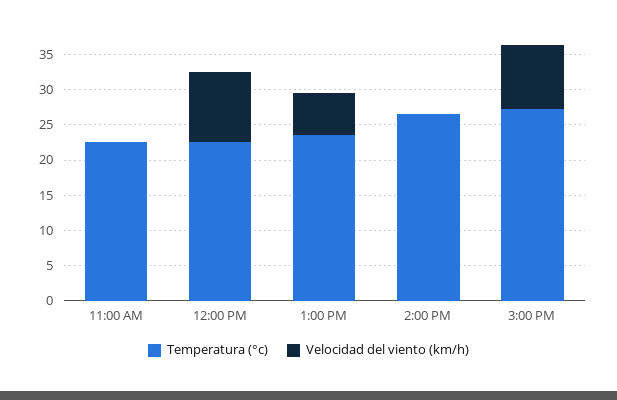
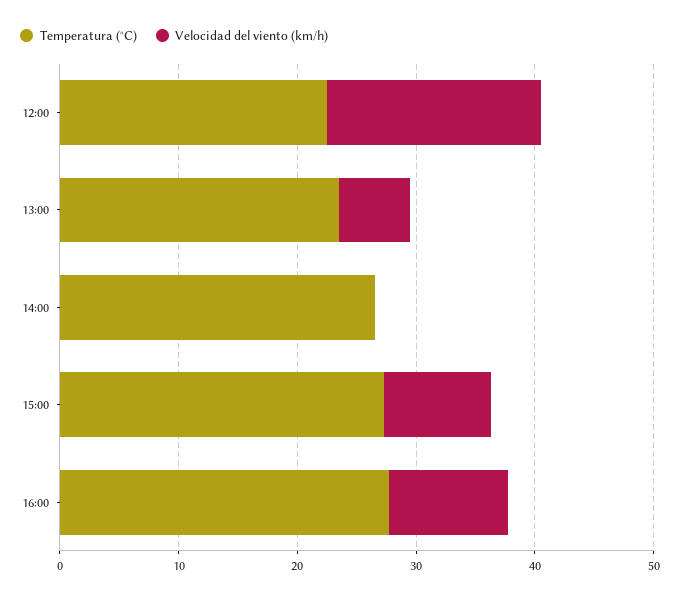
Temperatura (°c), 11:00 AM: 22.5 -> none
Velocidad del viento (km/h), 11:00 AM: 0 -> none
Velocidad del viento (km/h), 12:00 PM: 10 -> 18
Temperatura (°c), 16:00: none -> 28
Velocidad del viento (km/h), 16:00: none -> 10

